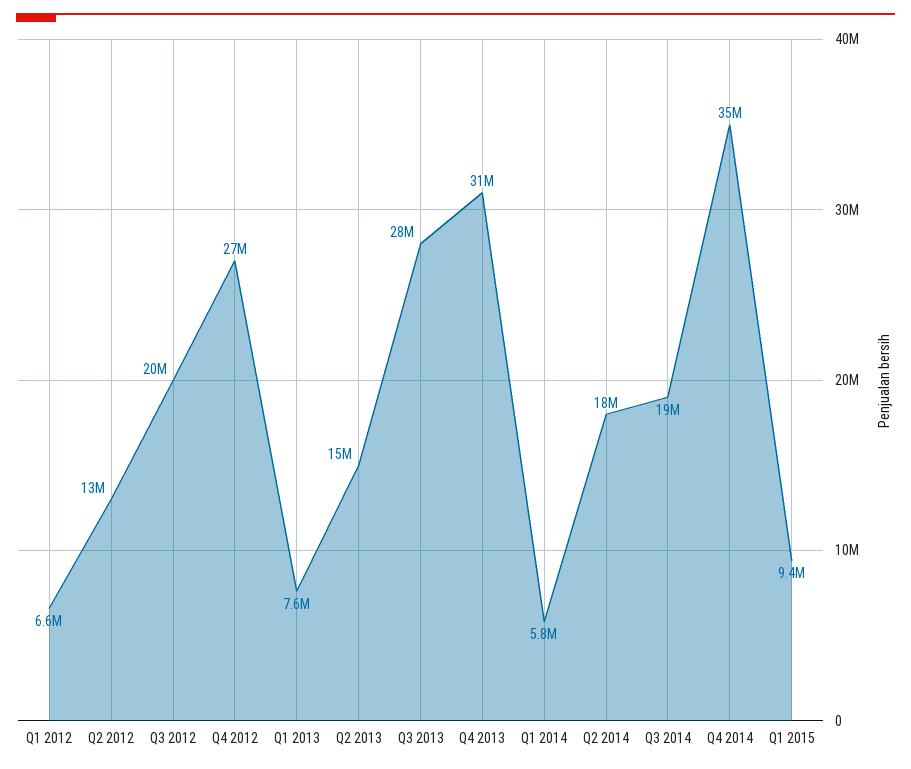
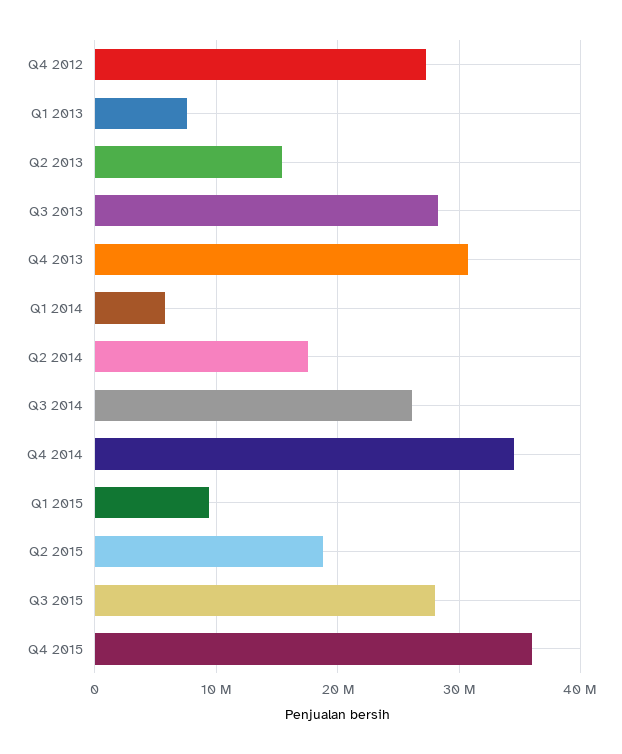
Q1 2012: 6600000 -> none
Q2 2012: 13000000 -> none
Q3 2012: 20000000 -> none
Q3 2014: 19000000 -> 26000000
Q2 2015: none -> 19000000
Q3 2015: none -> 28000000
Q4 2015: none -> 36000000

